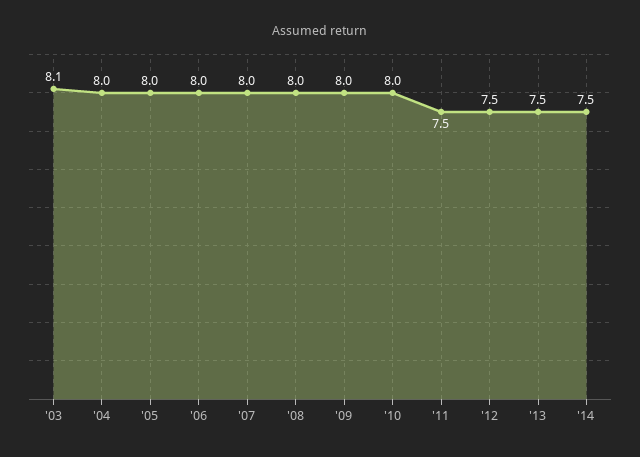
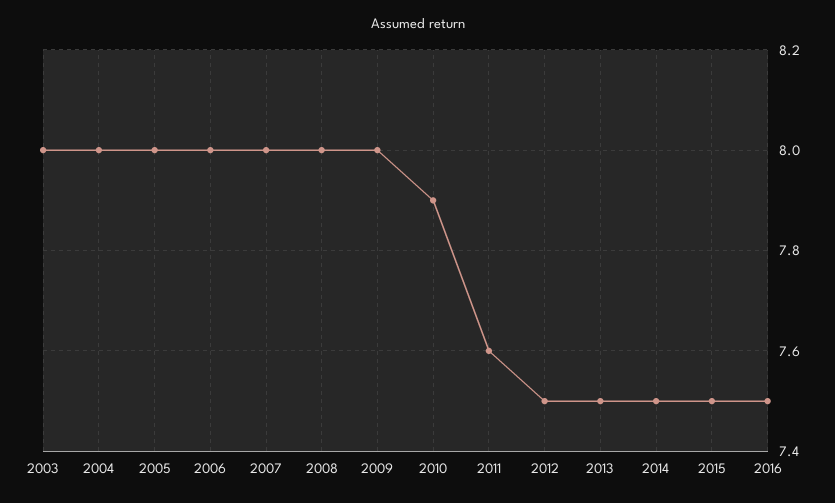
'03: 8.1 -> 8
'10: 8 -> 7.9
'11: 7.5 -> 7.6
2015: none -> 7.5
2016: none -> 7.5

